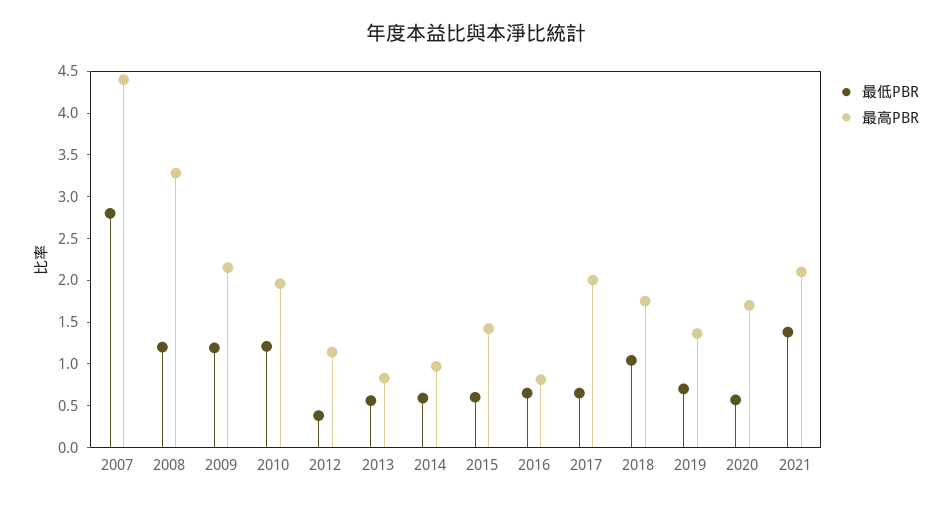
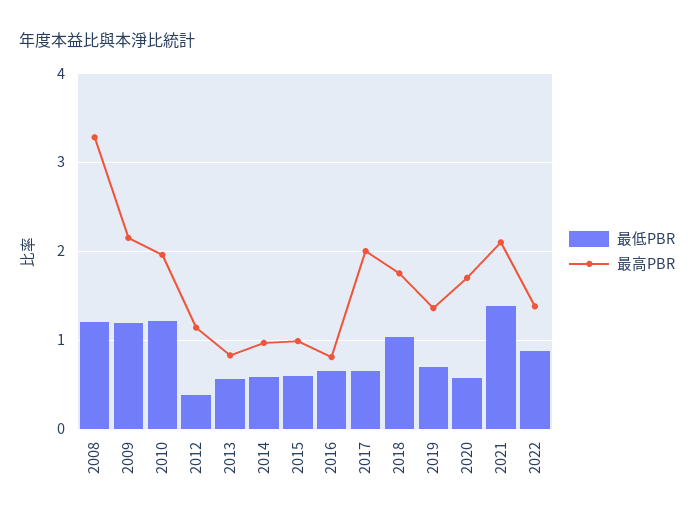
最低PBR, 2007: 2.8 -> none
最高PBR, 2007: 4.4 -> none
最高PBR, 2015: 1.4 -> 1
最低PBR, 2022: none -> 0.9
最高PBR, 2022: none -> 1.4

